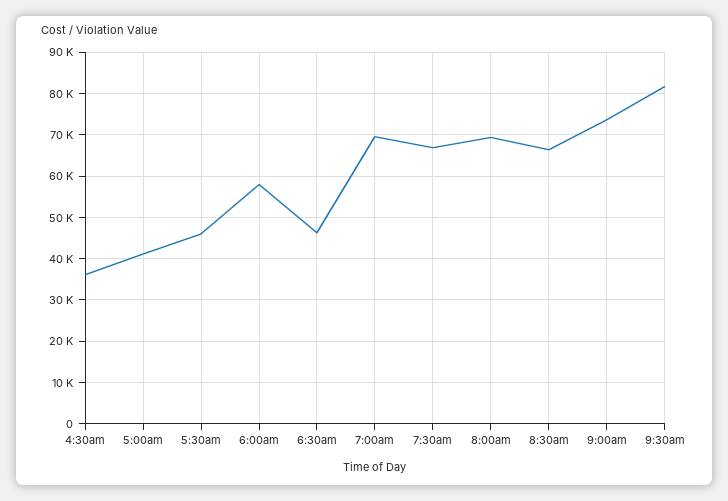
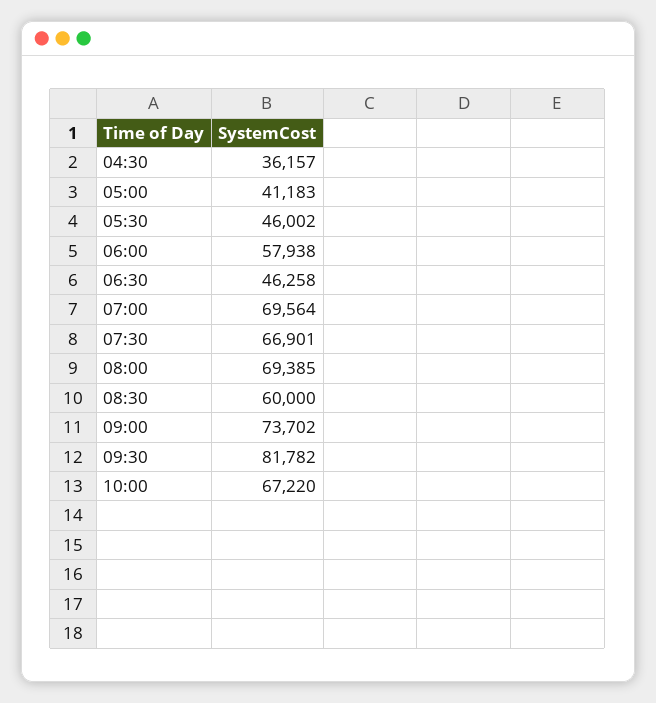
8:30am: 66000 -> 60000
10:00: none -> 67220

